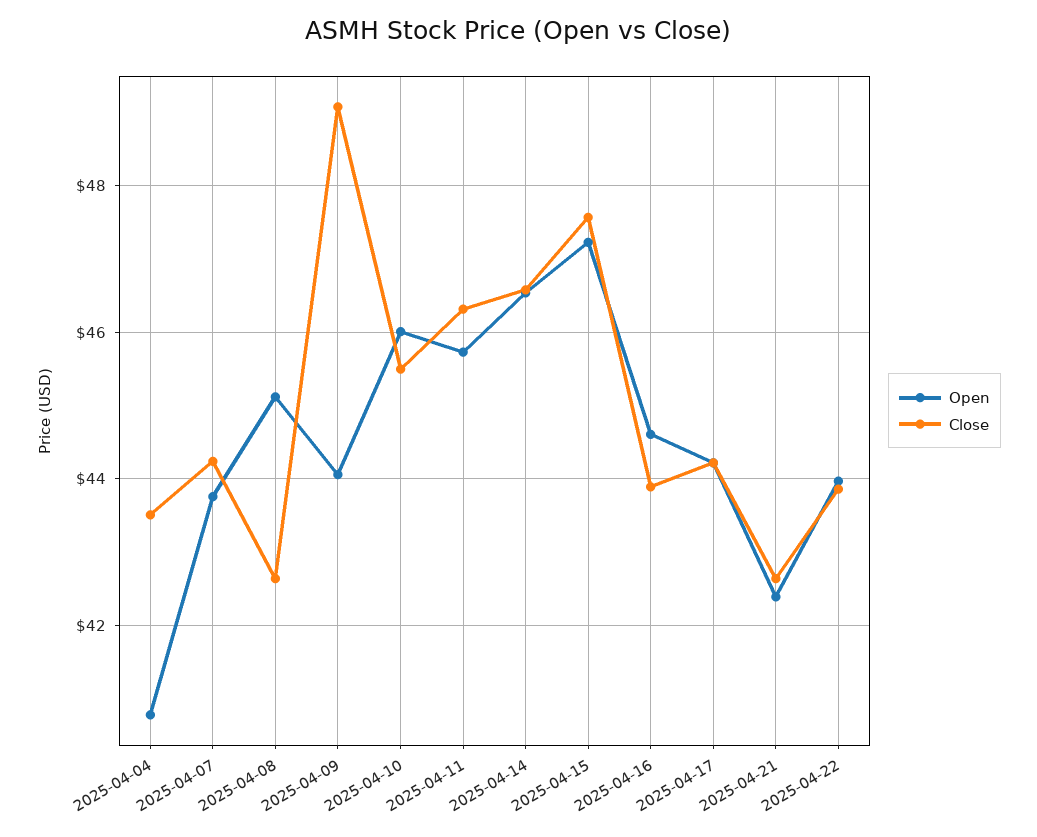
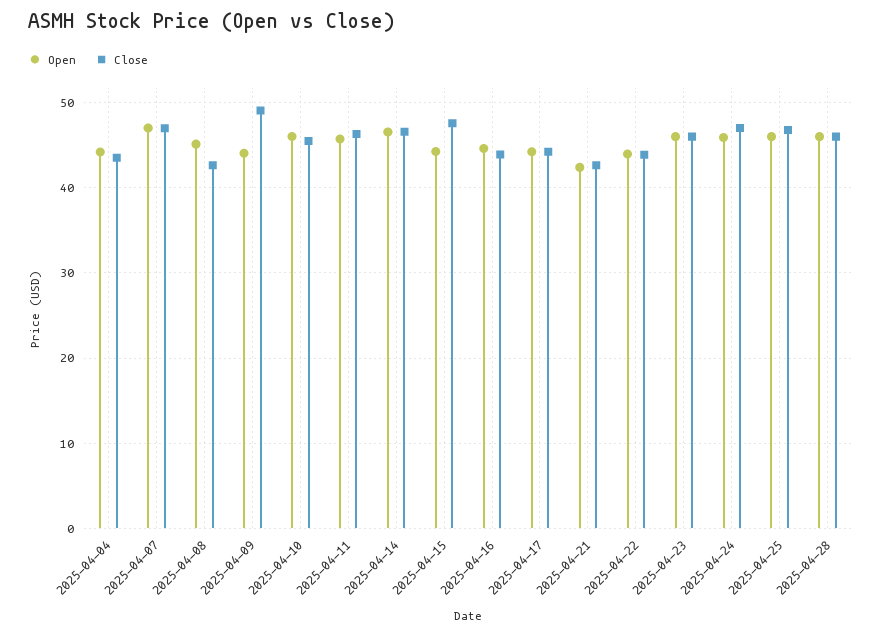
Open, 2025-04-04: 40.8 -> 44
Open, 2025-04-07: 43.8 -> 47
Close, 2025-04-07: 44.2 -> 47
Open, 2025-04-15: 47.2 -> 44
Open, 2025-04-23: none -> 46
Close, 2025-04-23: none -> 46
Open, 2025-04-24: none -> 46
Close, 2025-04-24: none -> 47
Open, 2025-04-25: none -> 46
Close, 2025-04-25: none -> 47
Open, 2025-04-28: none -> 46
Close, 2025-04-28: none -> 46

